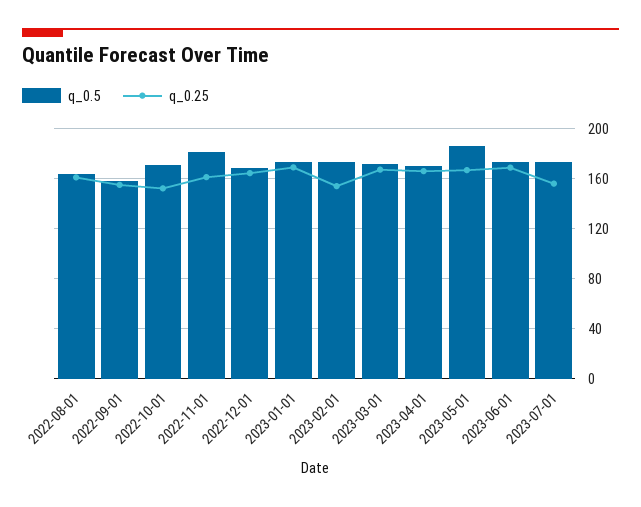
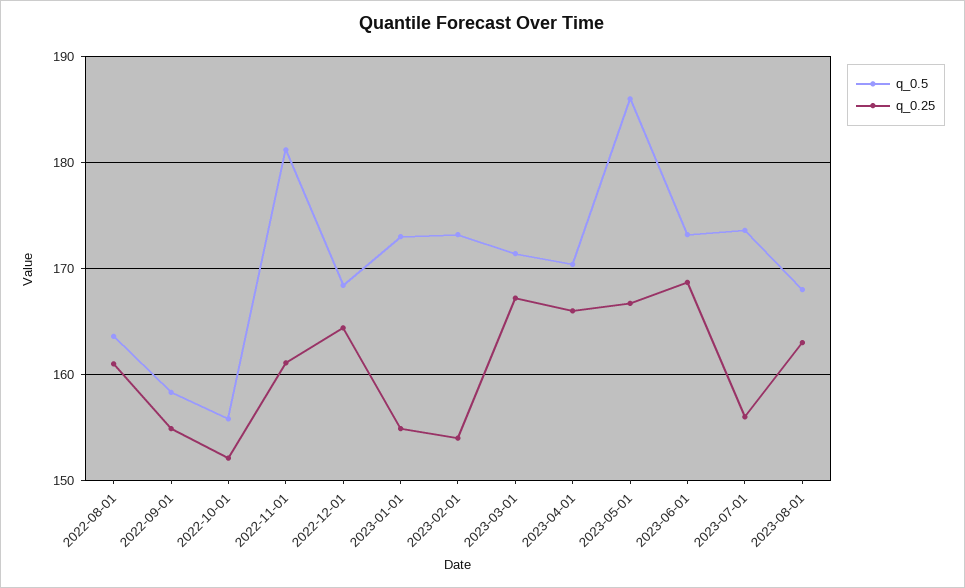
q_0.5, 2022-10-01: 170 -> 156
q_0.25, 2023-01-01: 170 -> 155
q_0.5, 2023-08-01: none -> 168
q_0.25, 2023-08-01: none -> 163

